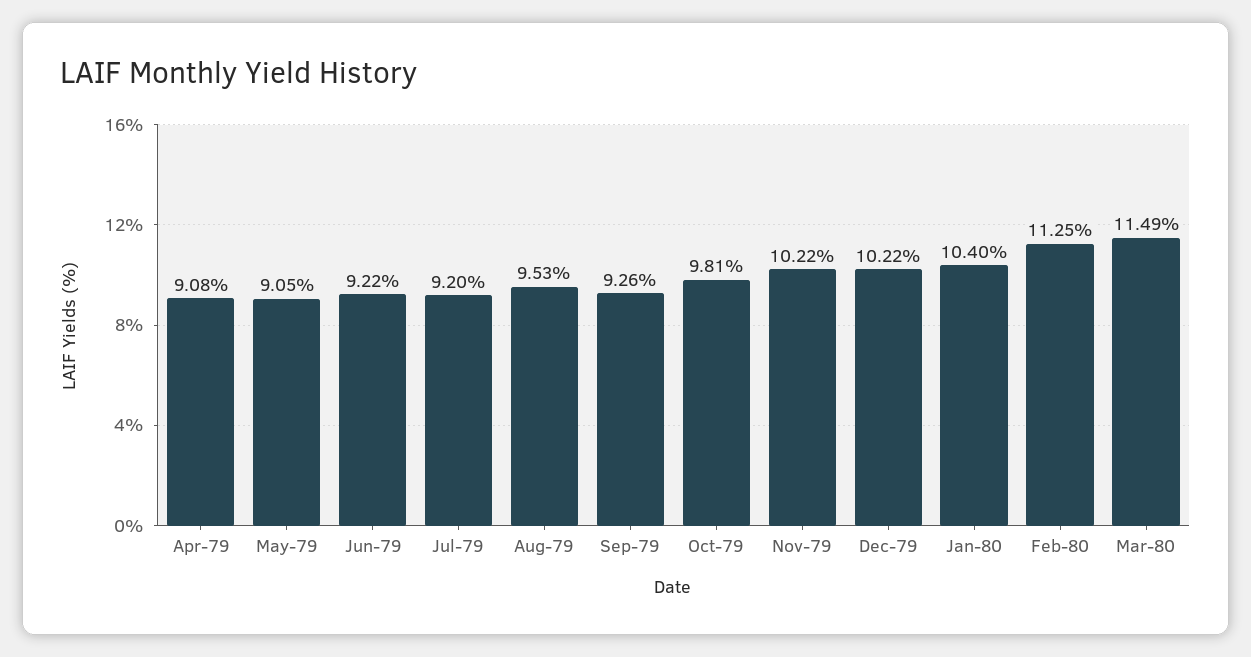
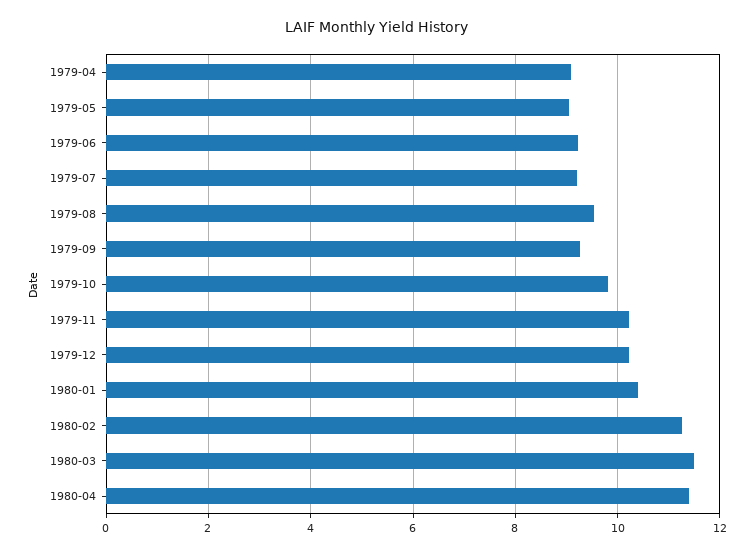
1980-04: none -> 11.4

